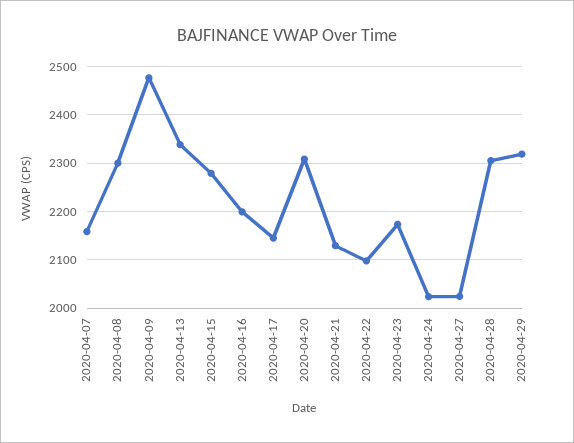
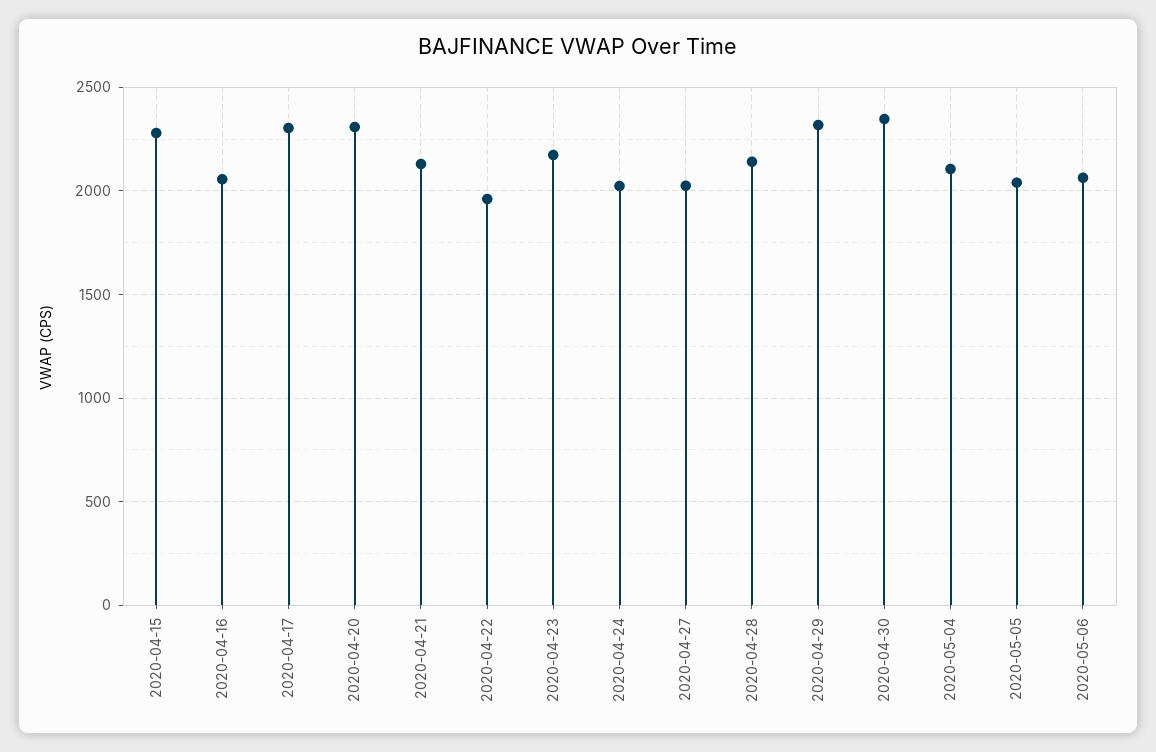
2020-04-07: 2160 -> none
2020-04-08: 2300 -> none
2020-04-09: 2480 -> none
2020-04-13: 2340 -> none
2020-04-16: 2200 -> 2050
2020-04-17: 2140 -> 2300
2020-04-22: 2100 -> 1950
2020-04-28: 2300 -> 2150
2020-04-30: none -> 2350
2020-05-04: none -> 2100
2020-05-05: none -> 2050
2020-05-06: none -> 2050

